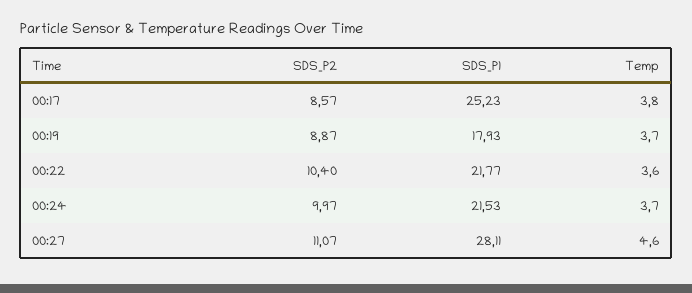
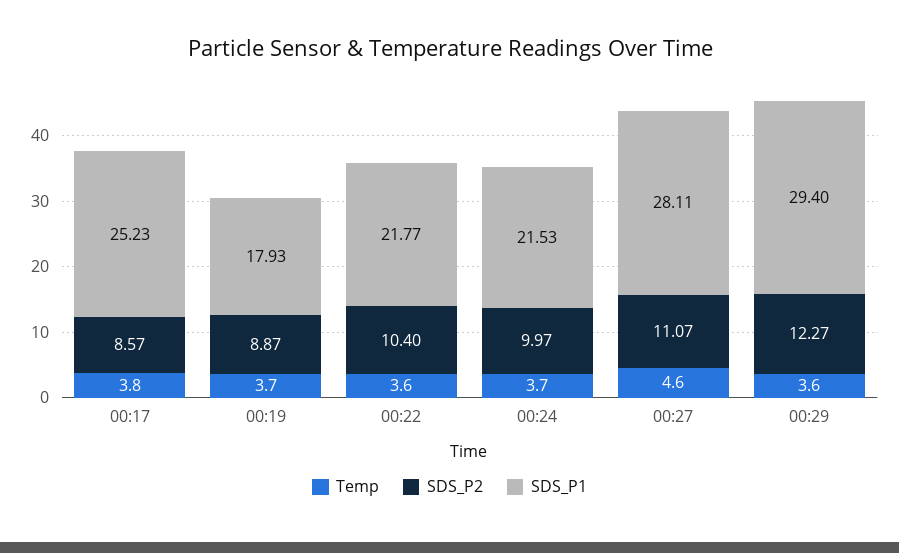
Temp, 00:29: none -> 3.6
SDS_P2, 00:29: none -> 12.27
SDS_P1, 00:29: none -> 29.4

